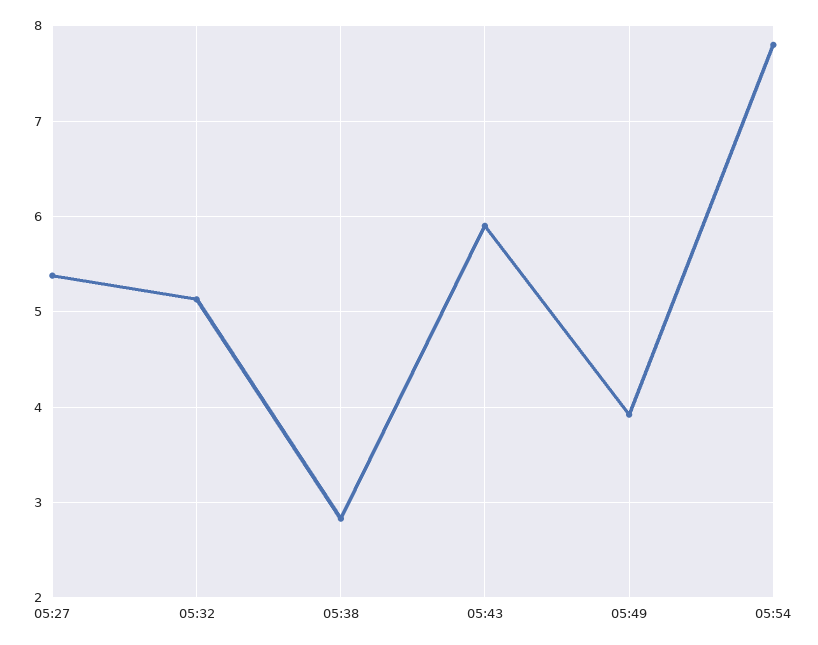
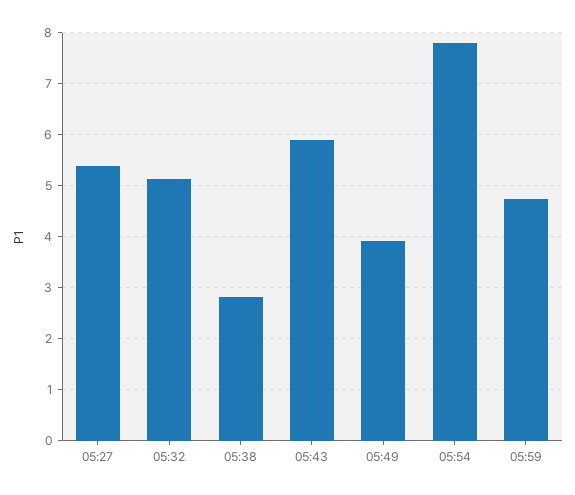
05:59: none -> 4.8

